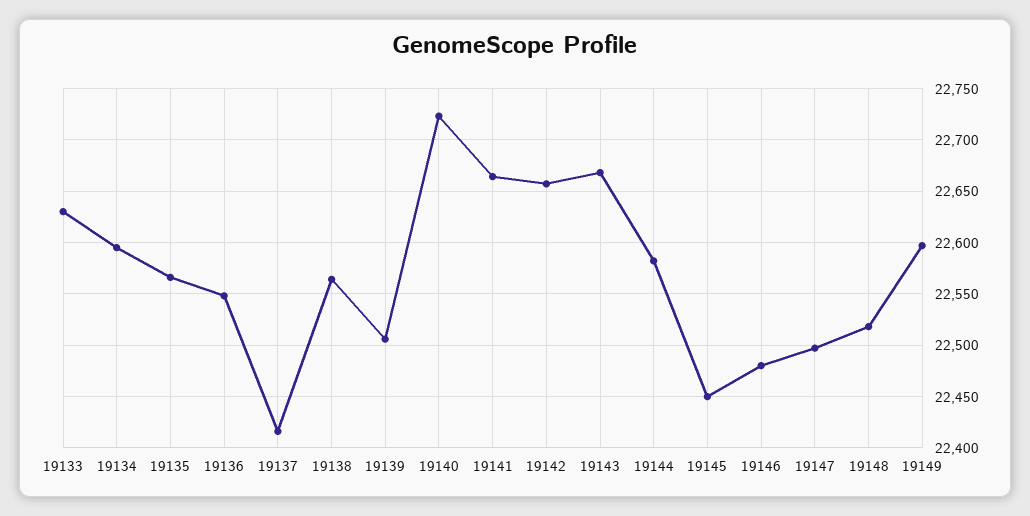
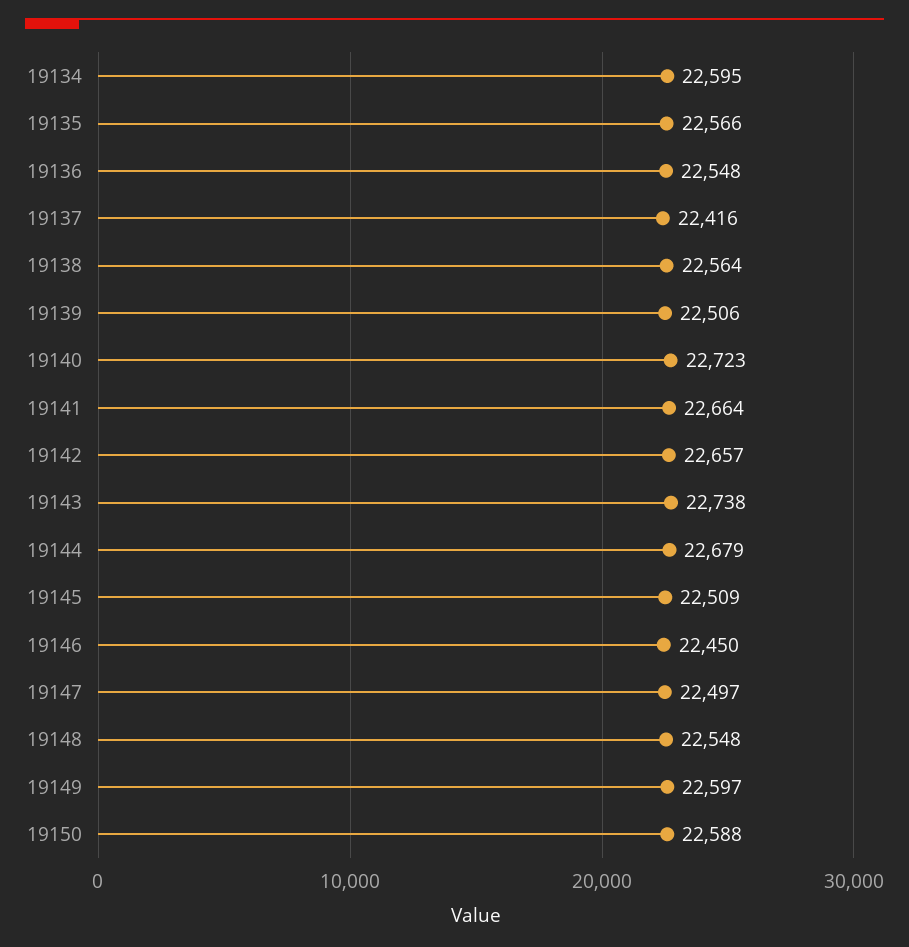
19133: 22630 -> none
19143: 22670 -> 22738
19144: 22580 -> 22679
19145: 22450 -> 22509
19146: 22480 -> 22450
19148: 22520 -> 22548
19150: none -> 22588

